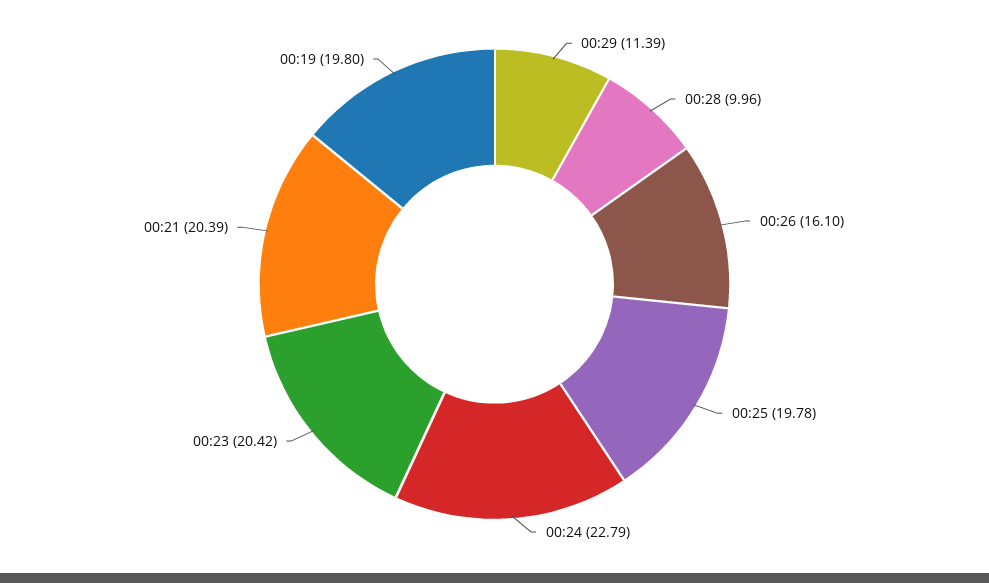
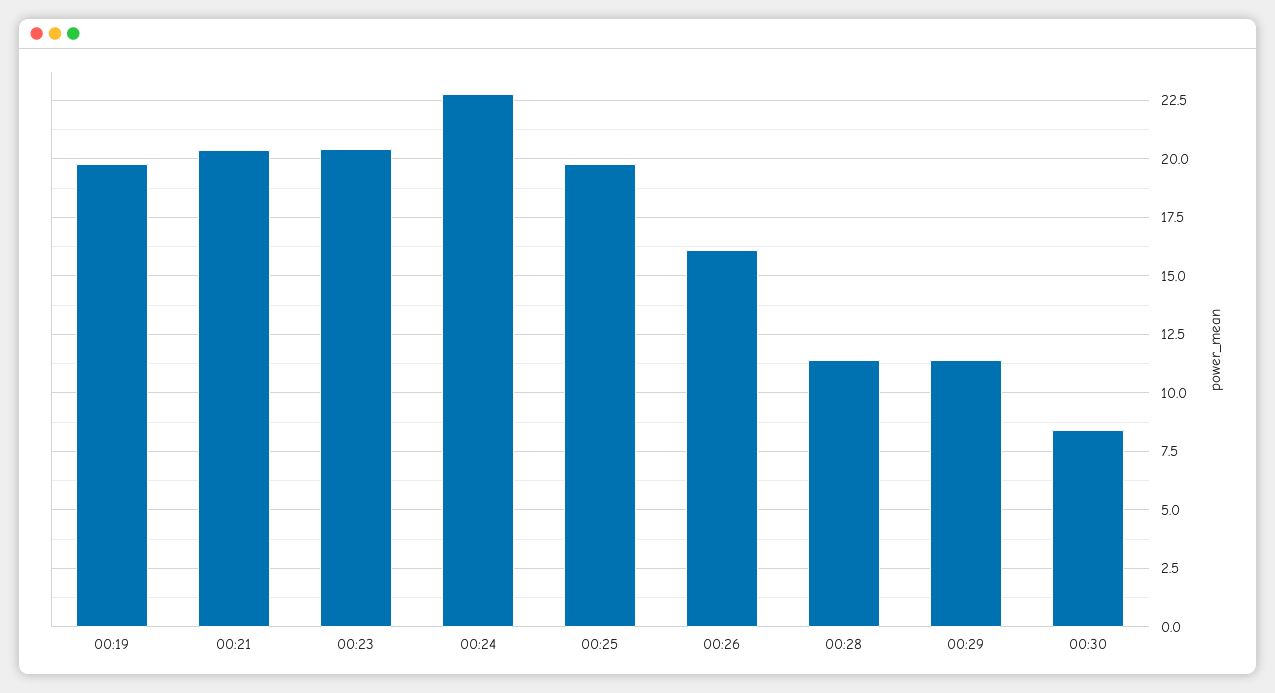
00:28: 9.96 -> 11.5
00:30: none -> 8.5

